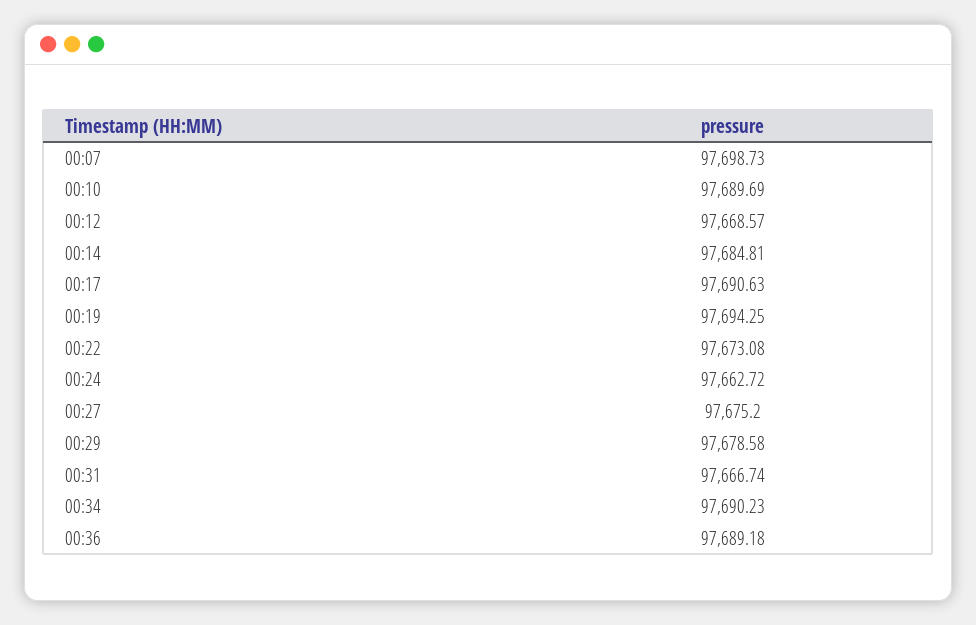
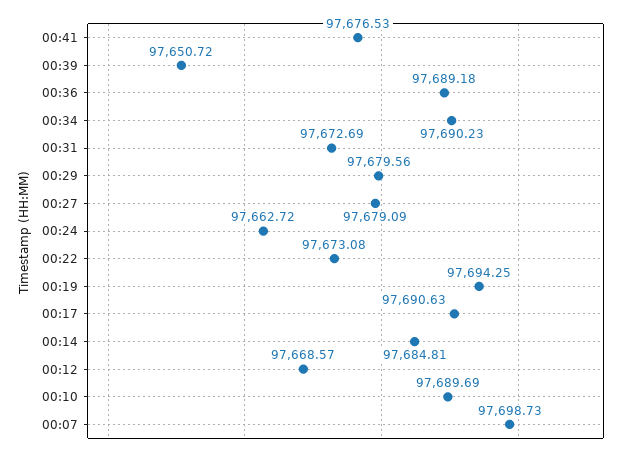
00:27: 97675.2 -> 97679.09
00:29: 97678.58 -> 97679.56
00:31: 97666.74 -> 97672.69
00:41: none -> 97676.53
00:39: none -> 97650.72

